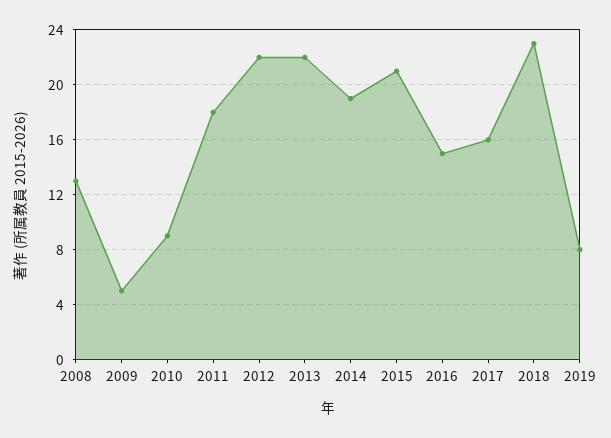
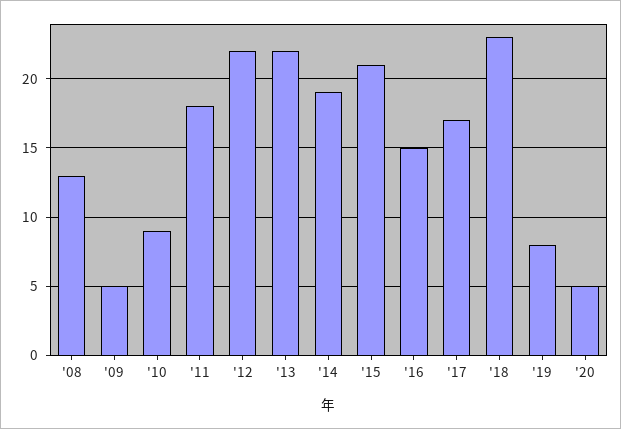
2017: 16 -> 17
'20: none -> 5

